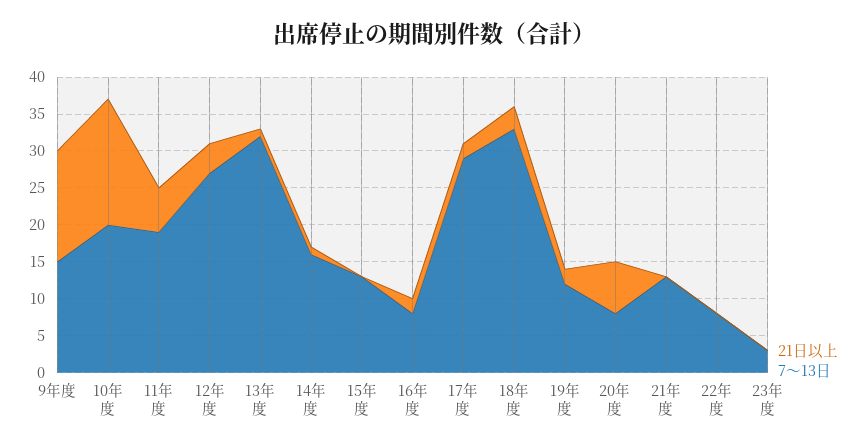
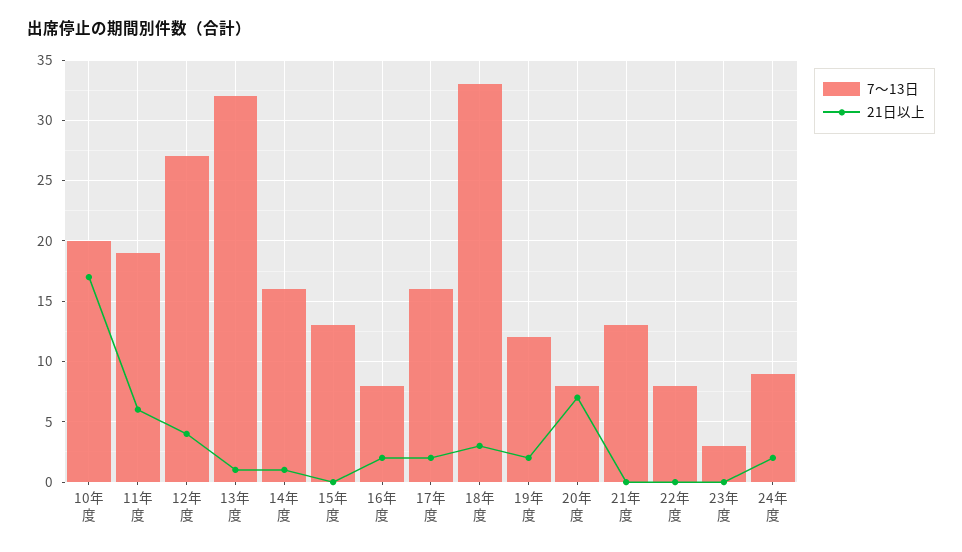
21日以上, 9年度: 15 -> none
7～13日, 9年度: 15 -> none
7～13日, 17年度: 30 -> 16
7～13日, 24年度: none -> 9
21日以上, 24年度: none -> 2

